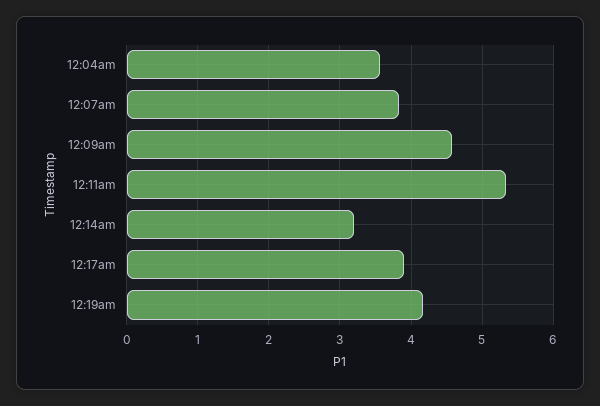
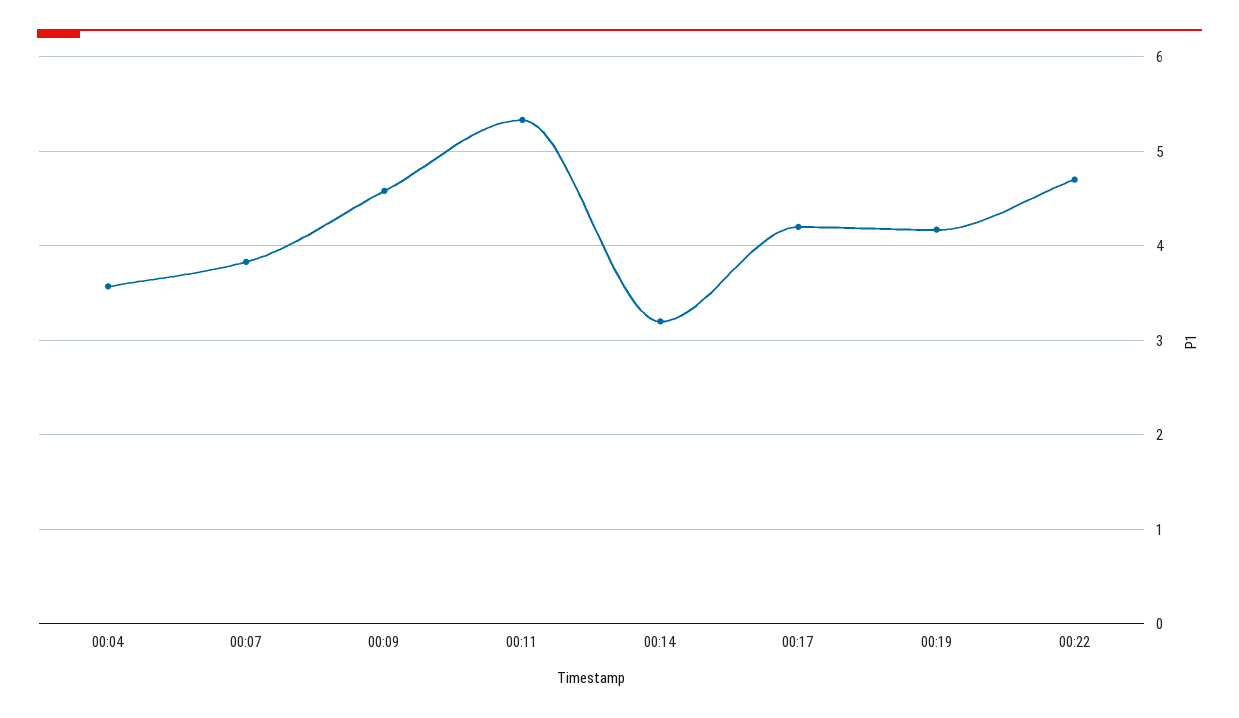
12:17am: 3.9 -> 4.2
00:22: none -> 4.7

